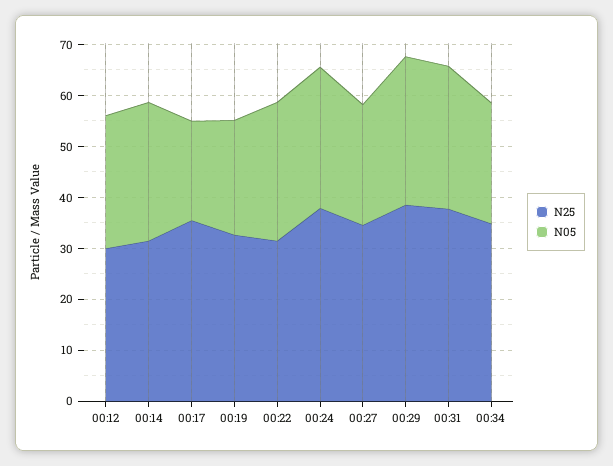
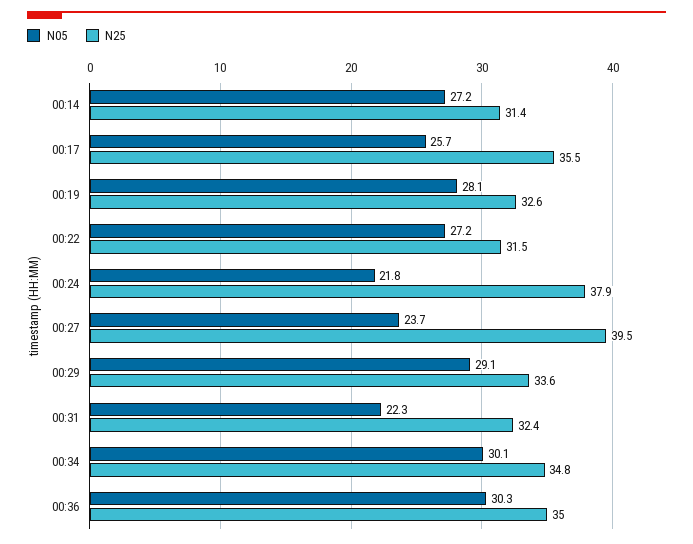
N25, 00:12: 30 -> none
N05, 00:12: 26 -> none
N05, 00:17: 20 -> 25.7
N05, 00:19: 22 -> 28.1
N05, 00:24: 28 -> 21.8
N25, 00:27: 34 -> 39.5
N25, 00:29: 38 -> 33.6
N25, 00:31: 38 -> 32.4
N05, 00:31: 28 -> 22.3
N05, 00:34: 24 -> 30.1
N05, 00:36: none -> 30.3
N25, 00:36: none -> 35

